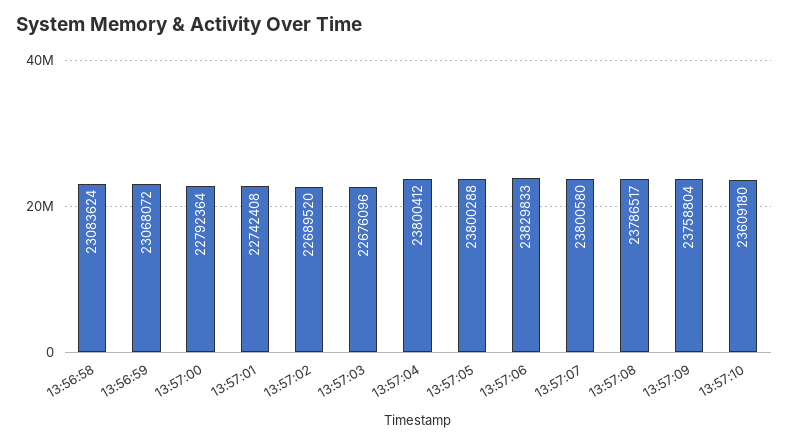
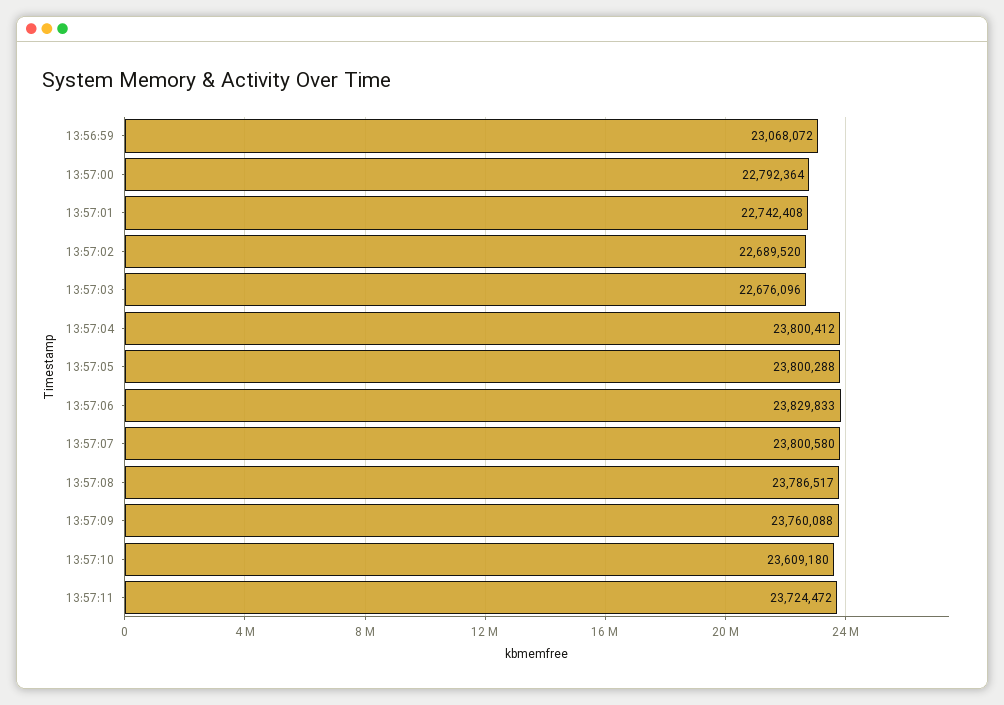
13:56:58: 23083624 -> none
13:57:09: 23758804 -> 23760088
13:57:11: none -> 23724472

